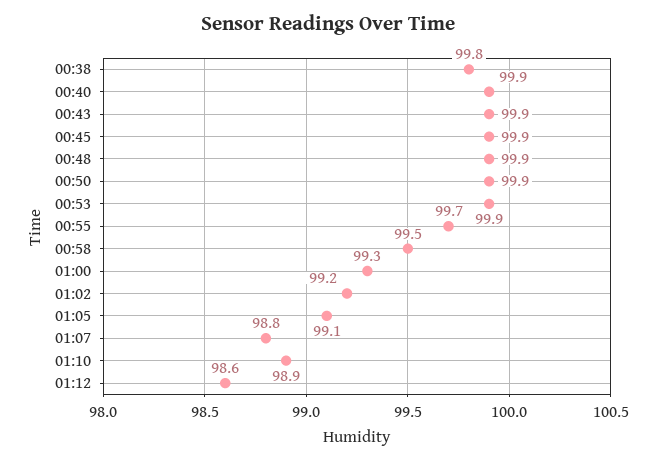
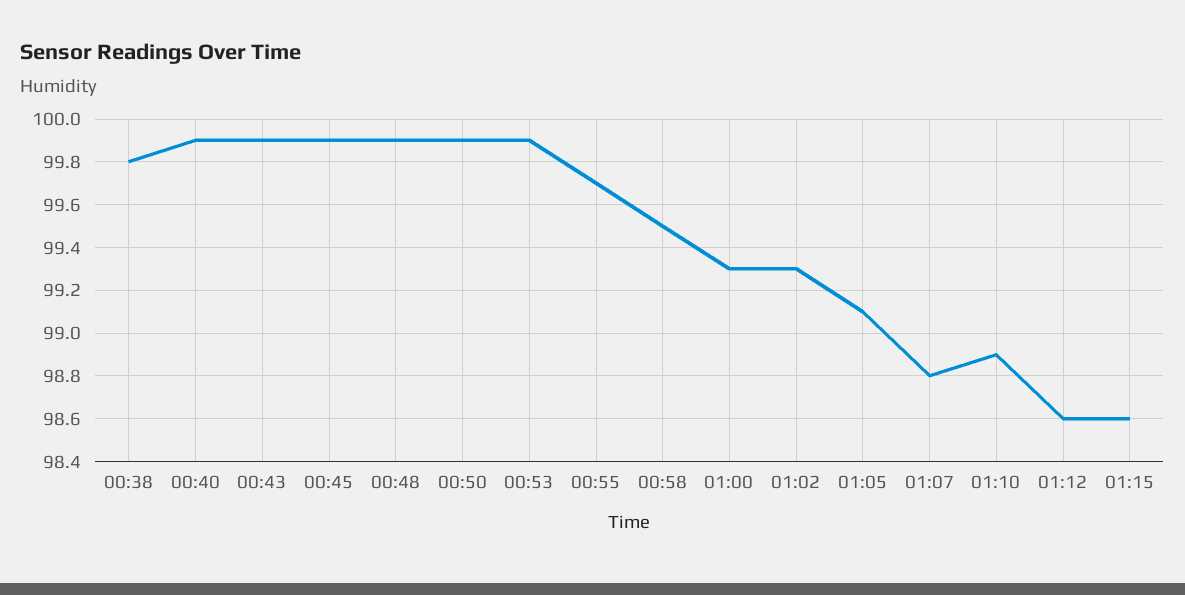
01:02: 99.2 -> 99.3
01:15: none -> 98.6

